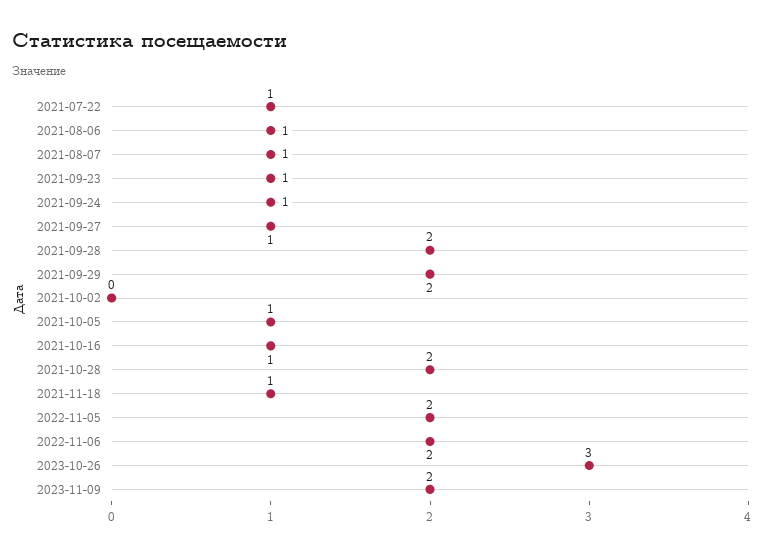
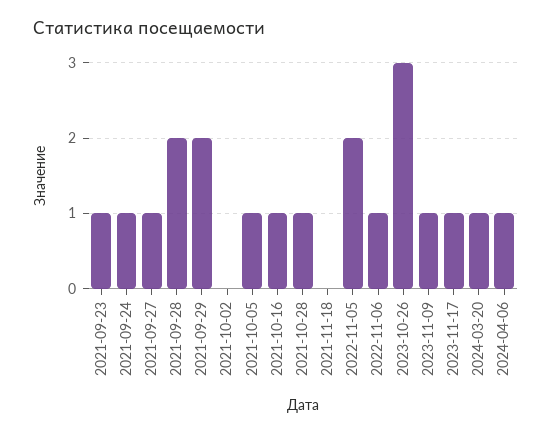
2021-07-22: 1 -> none
2021-08-06: 1 -> none
2021-08-07: 1 -> none
2021-10-28: 2 -> 1
2021-11-18: 1 -> 0
2022-11-06: 2 -> 1
2023-11-09: 2 -> 1
2023-11-17: none -> 1
2024-03-20: none -> 1
2024-04-06: none -> 1

